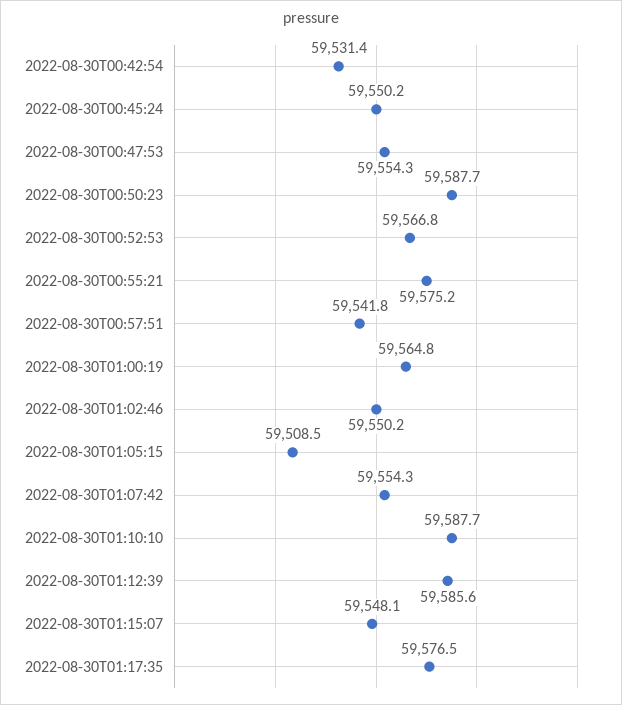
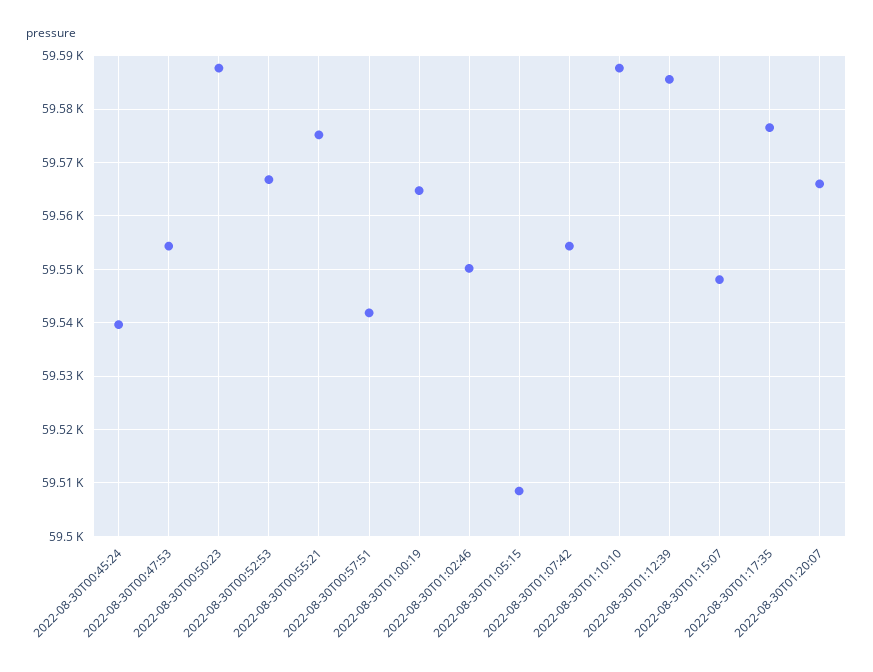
2022-08-30T00:42:54: 59531.4 -> none
2022-08-30T00:45:24: 59550.2 -> 59540
2022-08-30T01:20:07: none -> 59566

